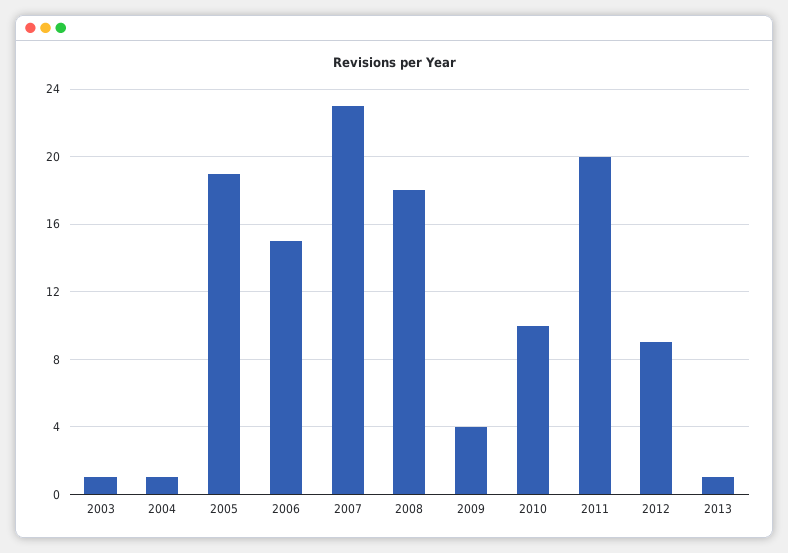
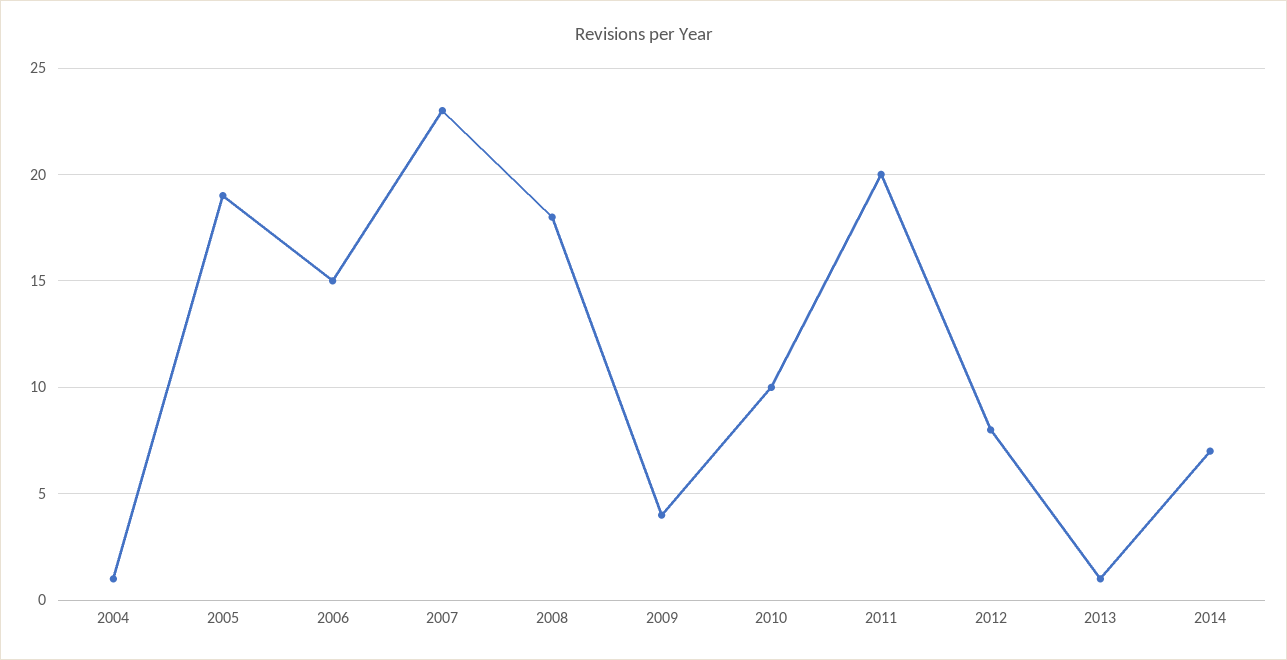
2003: 1 -> none
2012: 9 -> 8
2014: none -> 7

